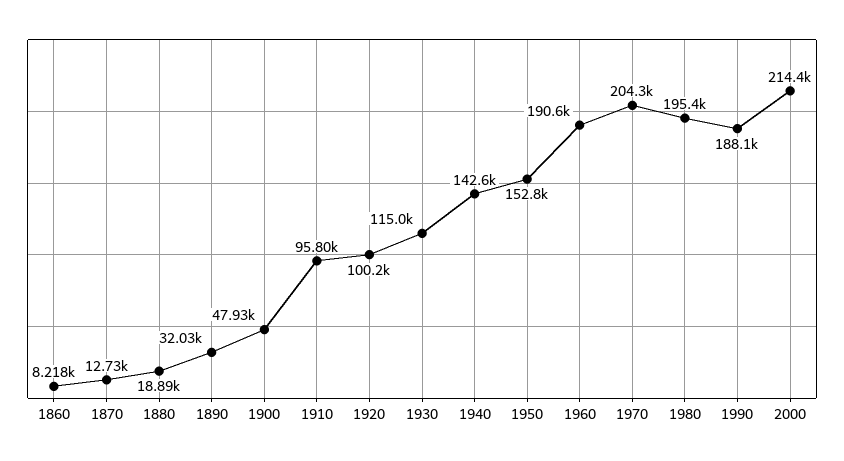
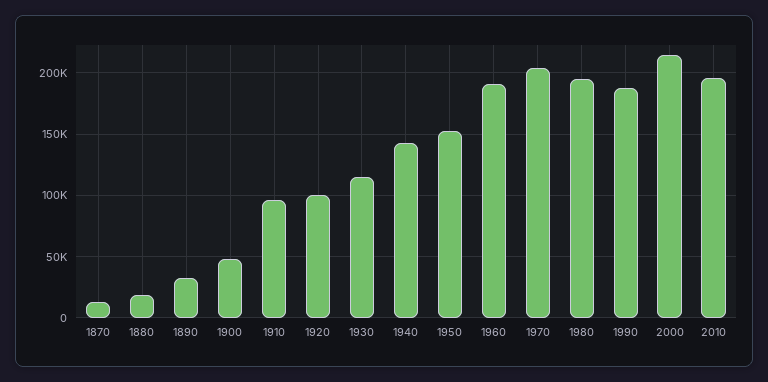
1860: 8218 -> none
2010: none -> 195000

